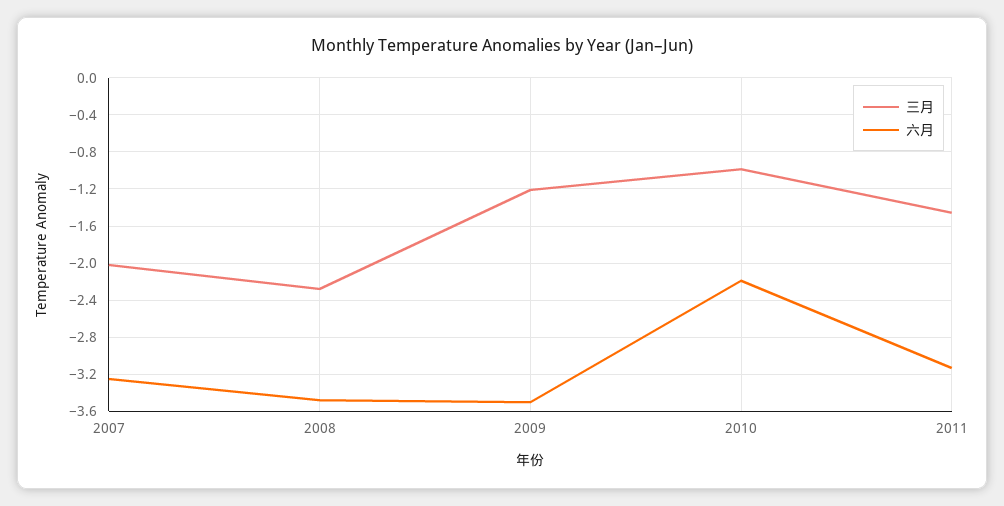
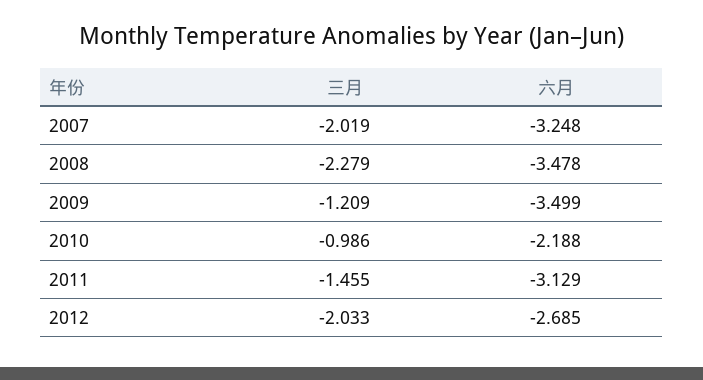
三月, 2012: none -> -2.033
六月, 2012: none -> -2.685

